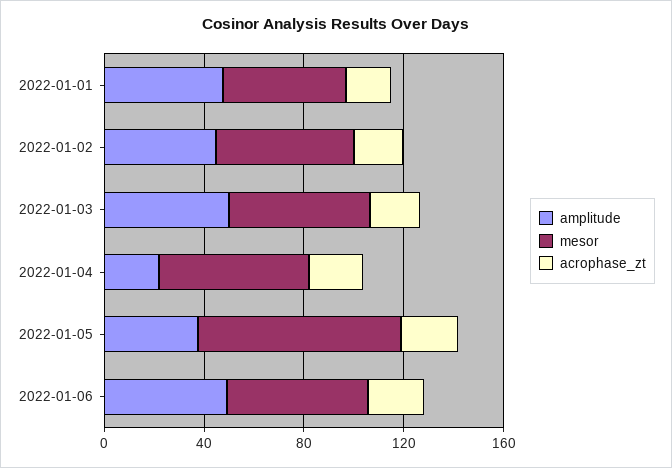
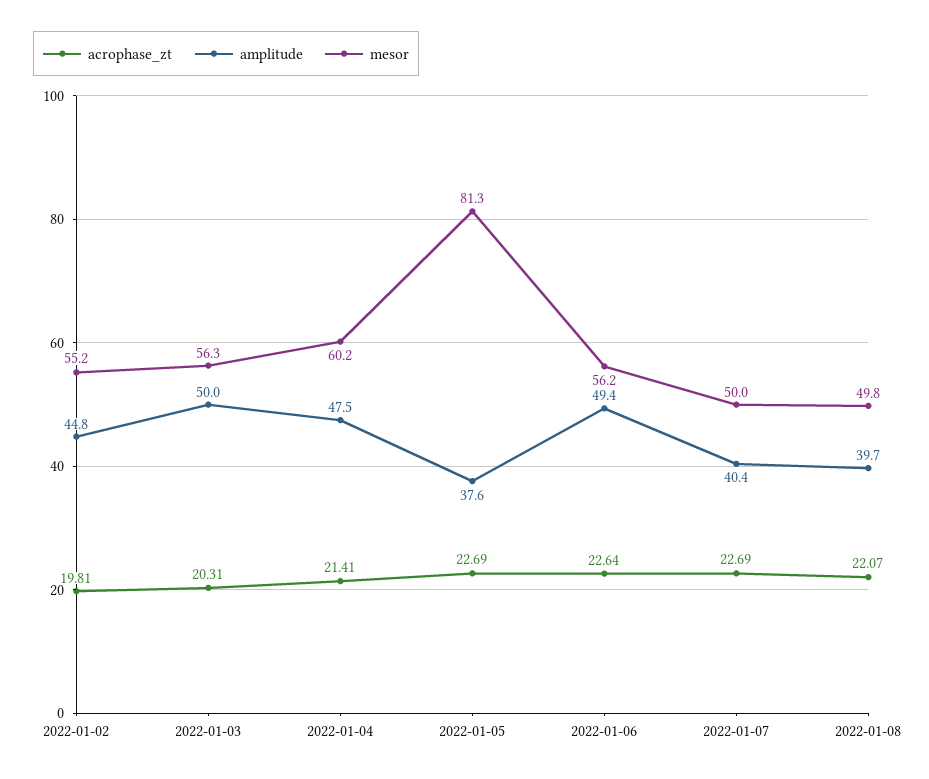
amplitude, 2022-01-01: 50 -> none
mesor, 2022-01-01: 50 -> none
acrophase_zt, 2022-01-01: 20 -> none
amplitude, 2022-01-04: 20 -> 47.5
acrophase_zt, 2022-01-07: none -> 22.69
amplitude, 2022-01-07: none -> 40.4
mesor, 2022-01-07: none -> 50
acrophase_zt, 2022-01-08: none -> 22.07
amplitude, 2022-01-08: none -> 39.7
mesor, 2022-01-08: none -> 49.8

